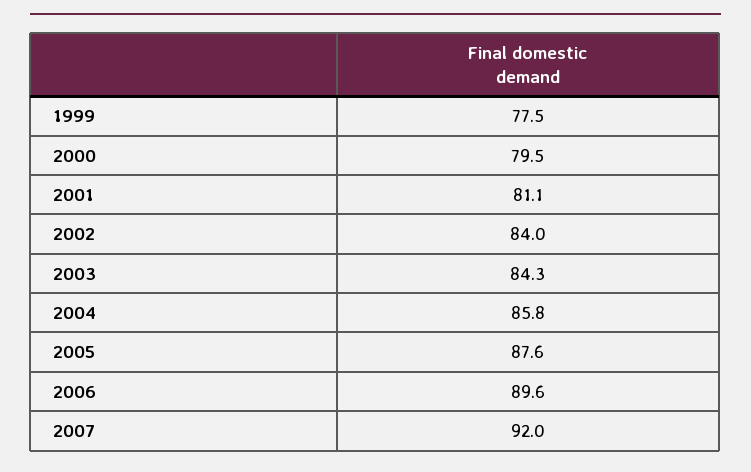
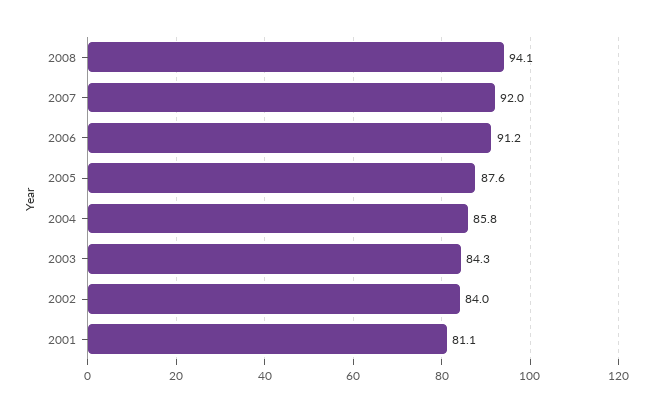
1999: 77.5 -> none
2000: 79.5 -> none
2006: 89.6 -> 91.2
2008: none -> 94.1

